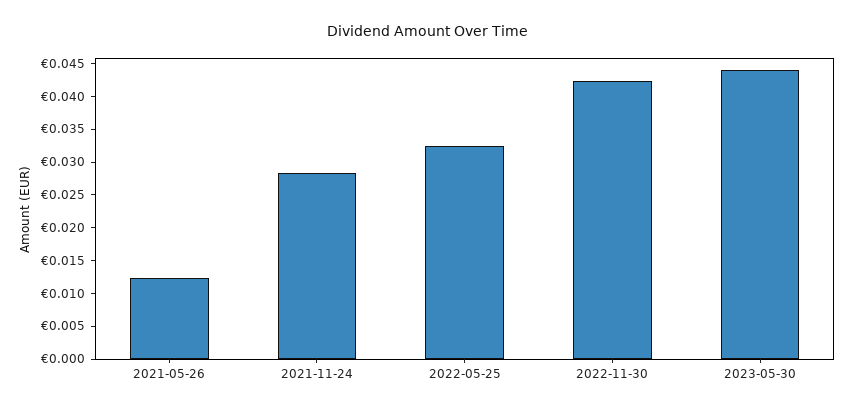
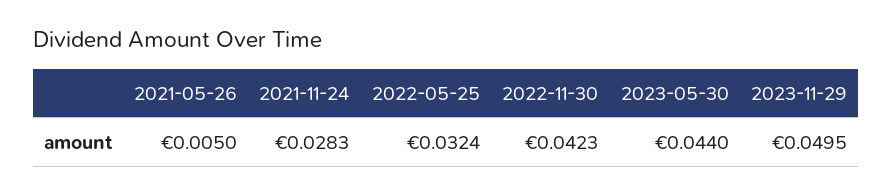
2021-05-26: 0.0125 -> 0.005
2023-11-29: none -> 0.0495

